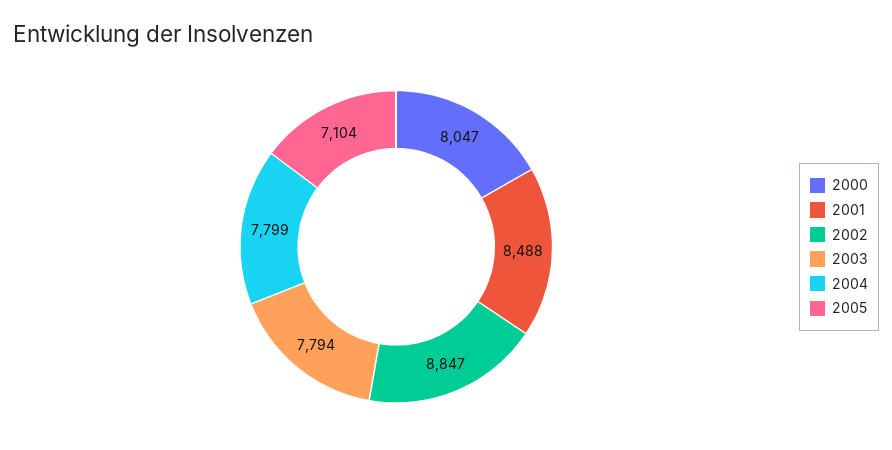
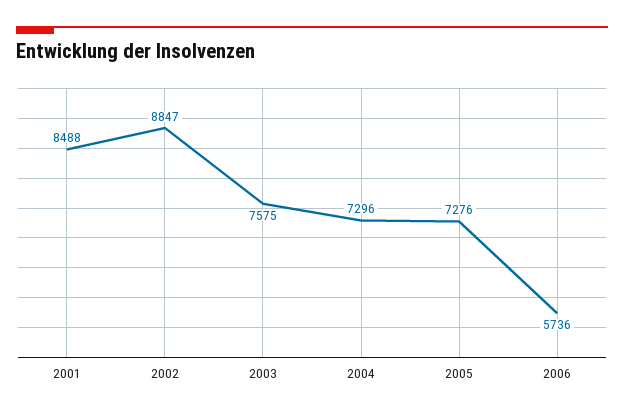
2000: 8047 -> none
2003: 7794 -> 7575
2004: 7799 -> 7296
2005: 7104 -> 7276
2006: none -> 5736

